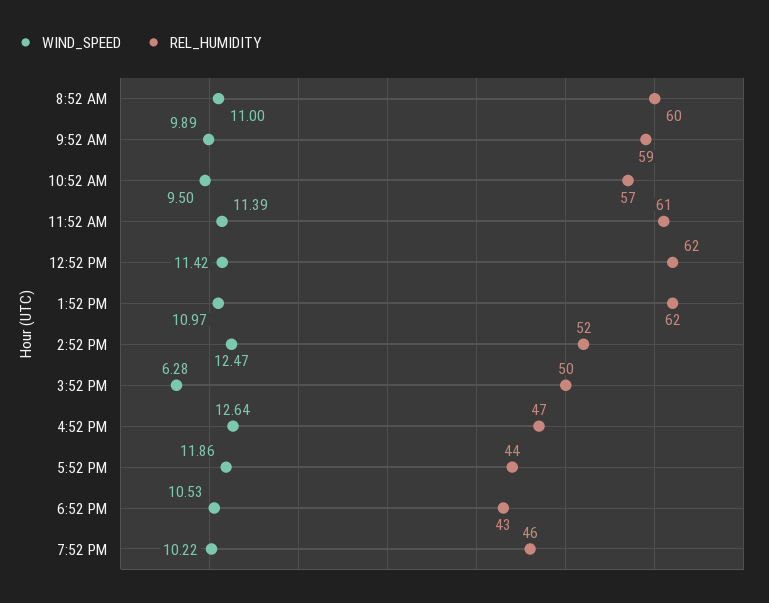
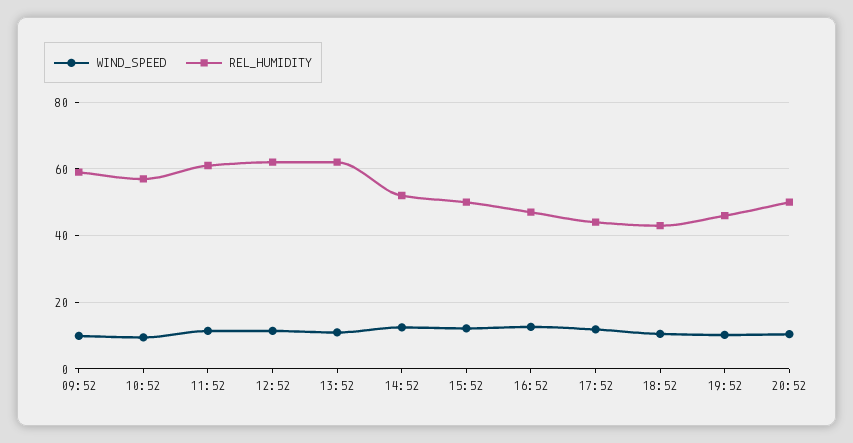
WIND_SPEED, 8:52 AM: 11 -> none
REL_HUMIDITY, 8:52 AM: 60 -> none
WIND_SPEED, 3:52 PM: 6.28 -> 12
WIND_SPEED, 20:52: none -> 10
REL_HUMIDITY, 20:52: none -> 50

